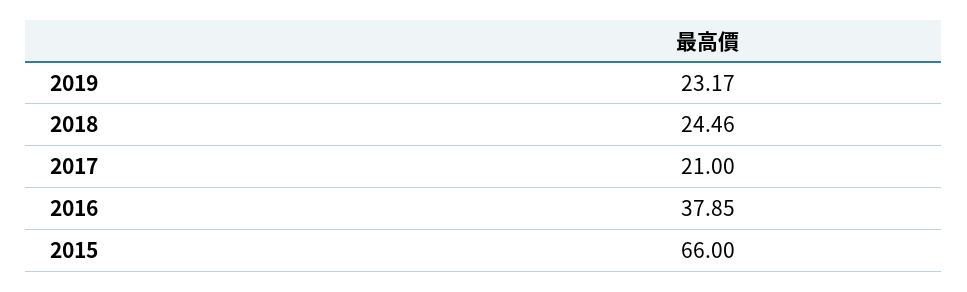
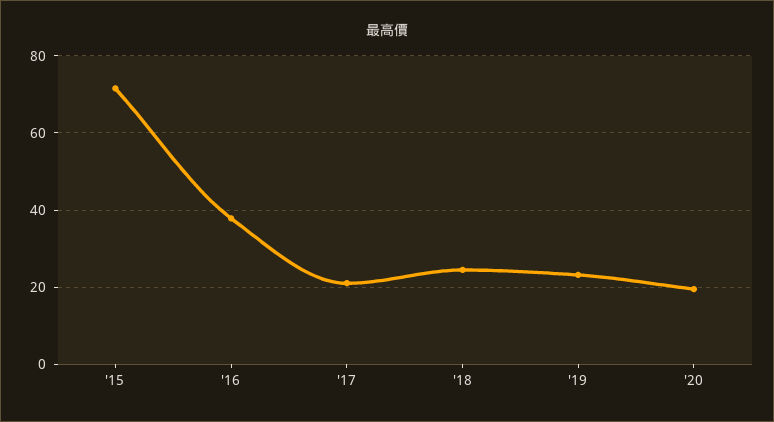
2015: 66 -> 72
'20: none -> 20

